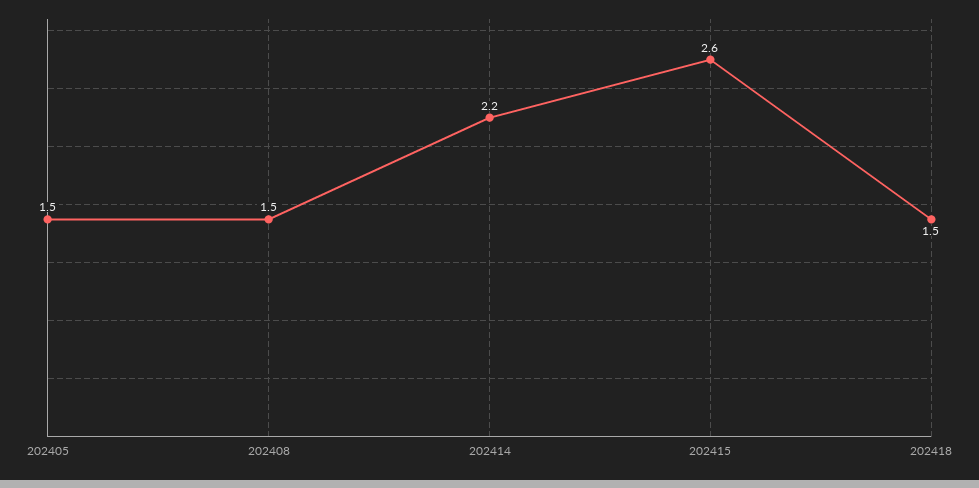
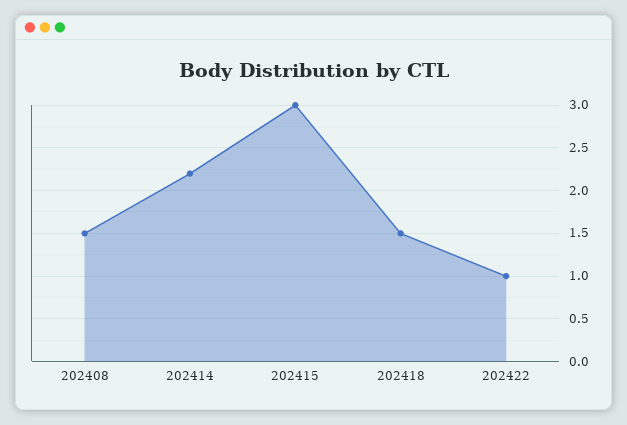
202405: 1.5 -> none
202415: 2.6 -> 3
202422: none -> 1

